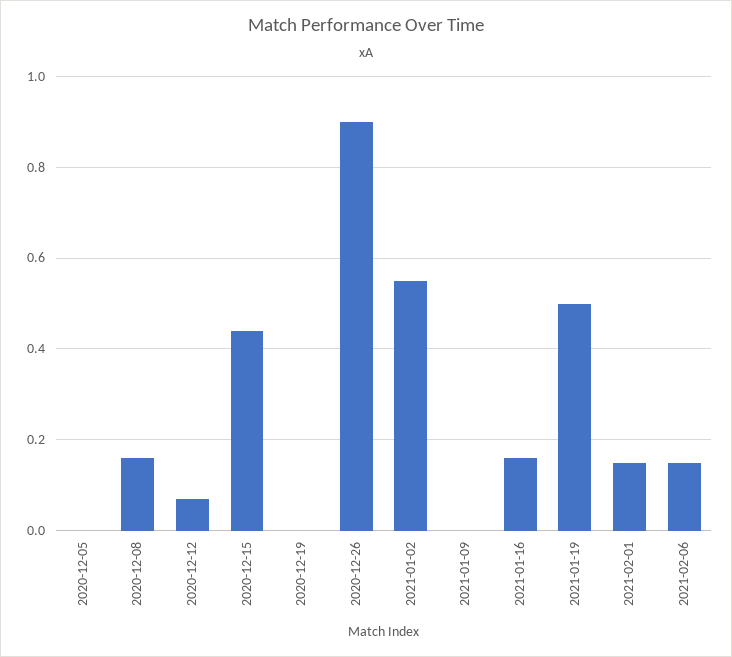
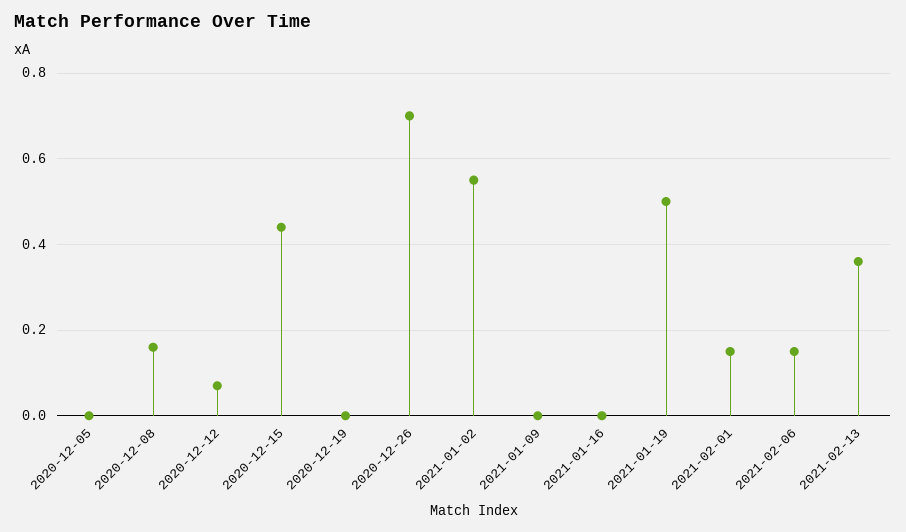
2020-12-26: 0.9 -> 0.7
2021-01-16: 0.15 -> 0
2021-02-13: none -> 0.35

